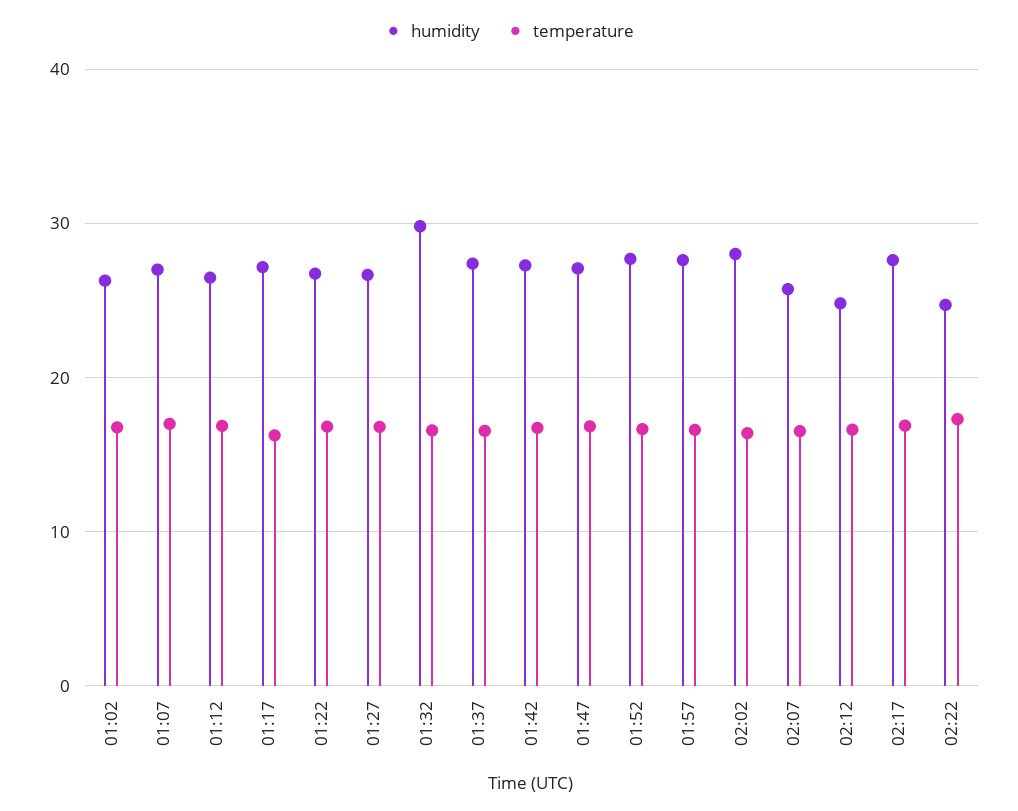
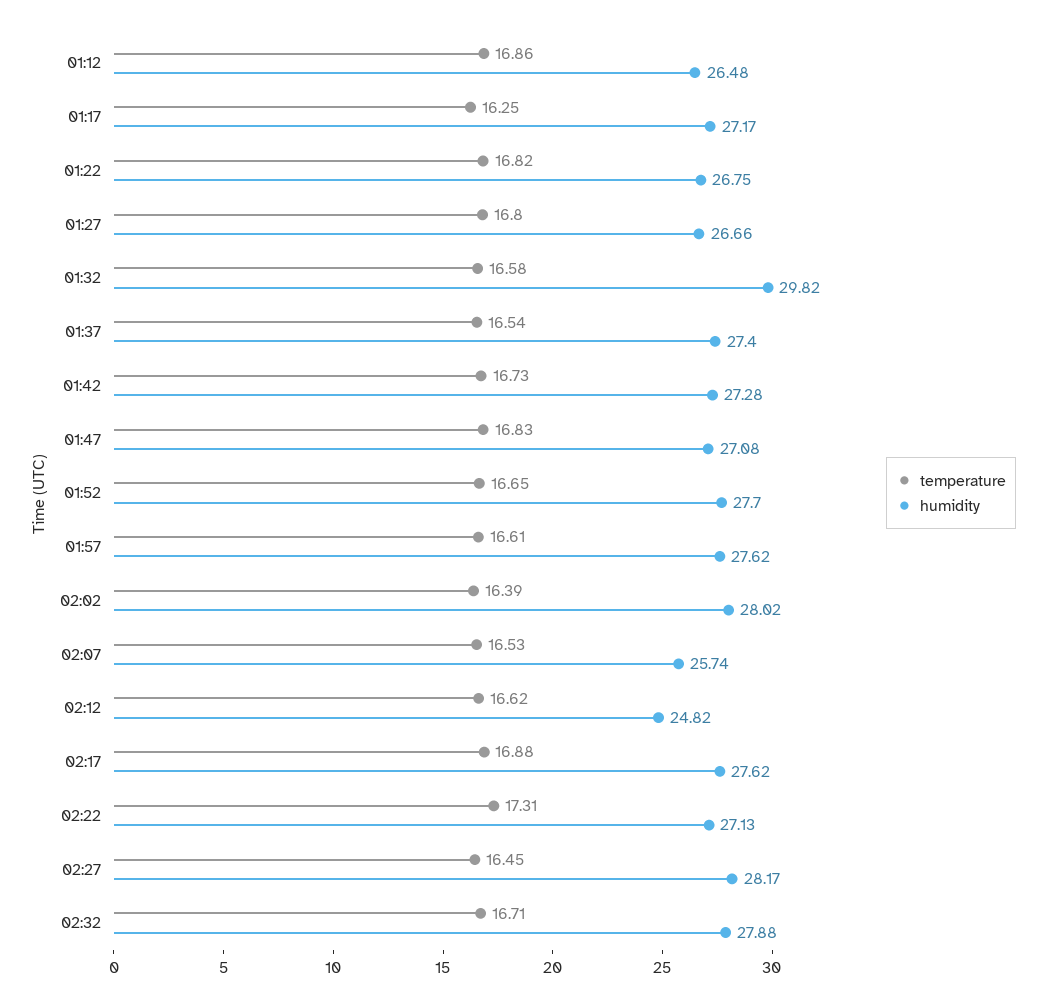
humidity, 01:02: 26 -> none
temperature, 01:02: 17 -> none
humidity, 01:07: 27 -> none
temperature, 01:07: 17 -> none
humidity, 02:22: 25 -> 27.13
temperature, 02:27: none -> 16.45
humidity, 02:27: none -> 28.17
temperature, 02:32: none -> 16.71
humidity, 02:32: none -> 27.88

